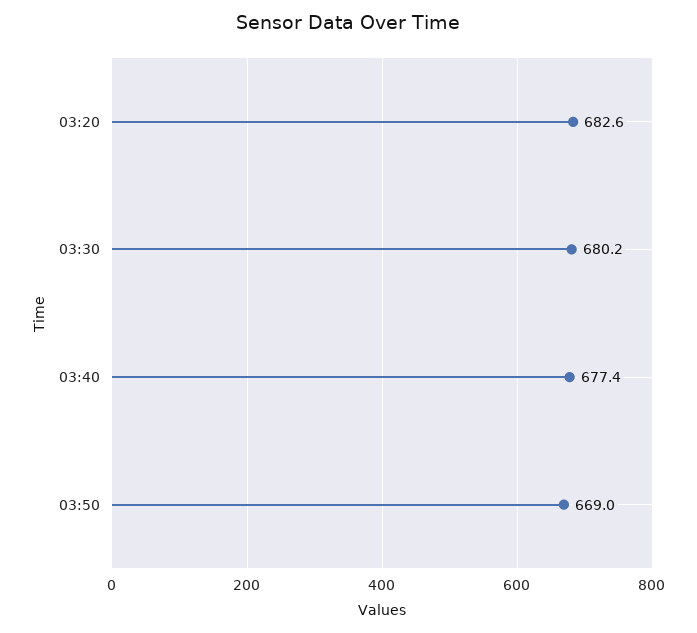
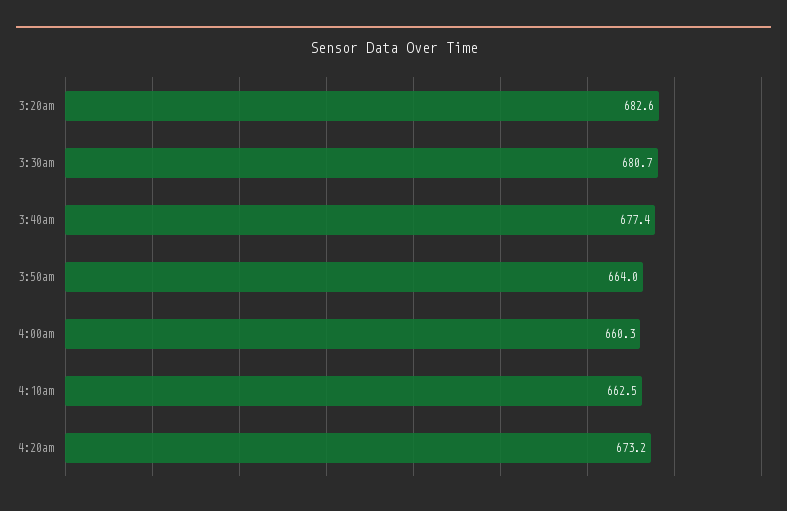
03:30: 680.2 -> 680.7
03:50: 669 -> 664
4:00am: none -> 660.3
4:10am: none -> 662.5
4:20am: none -> 673.2

